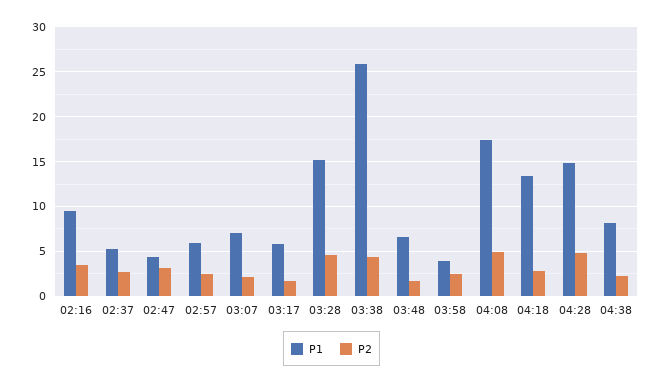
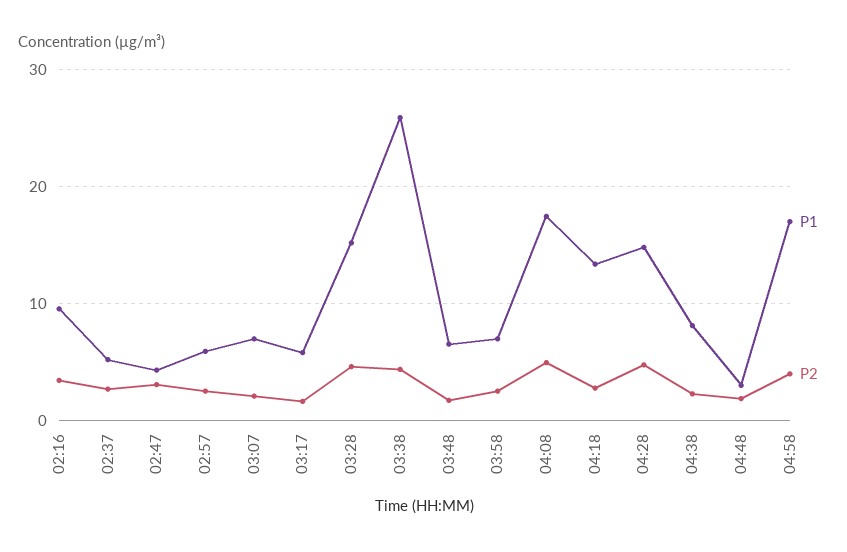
P1, 03:58: 4 -> 7
P1, 04:48: none -> 3
P2, 04:48: none -> 2
P1, 04:58: none -> 17
P2, 04:58: none -> 4

